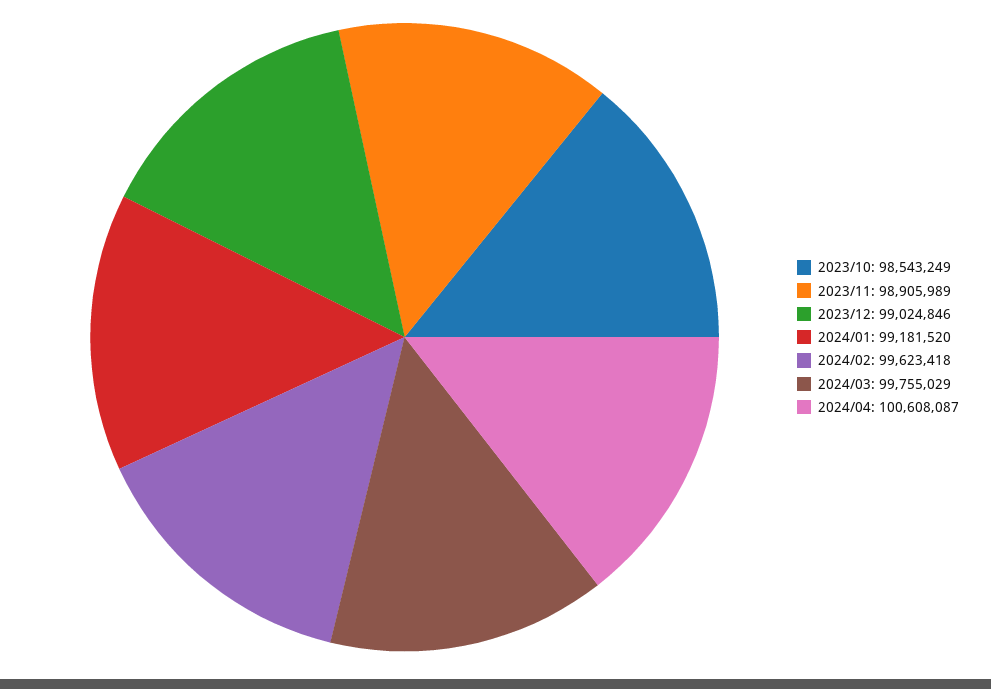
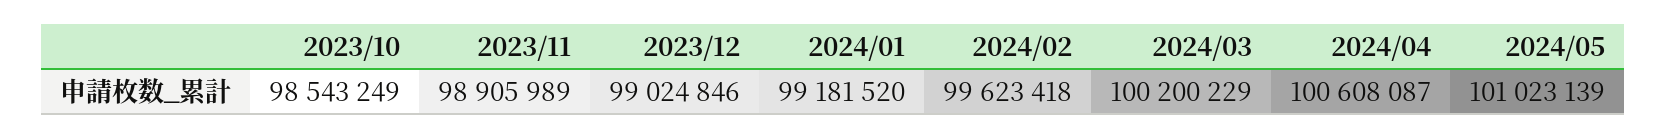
2024/03: 99755029 -> 100200229
2024/05: none -> 101023139

